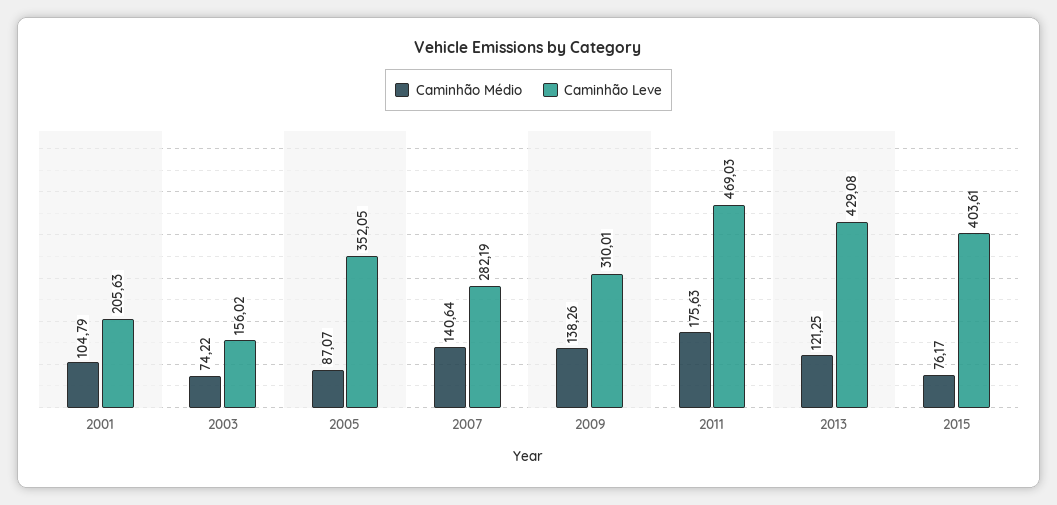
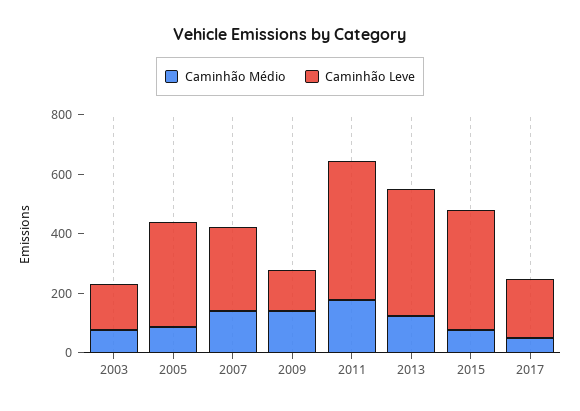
Caminhão Médio, 2001: 104.79 -> none
Caminhão Leve, 2001: 205.63 -> none
Caminhão Leve, 2009: 310.01 -> 150
Caminhão Médio, 2017: none -> 50
Caminhão Leve, 2017: none -> 200

